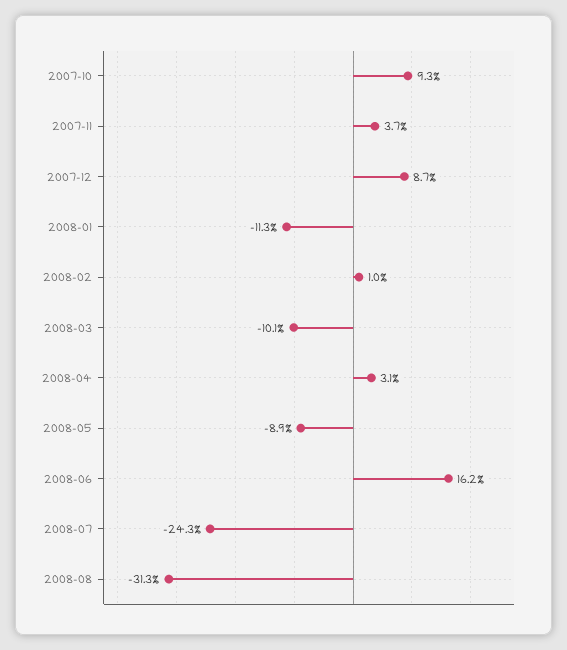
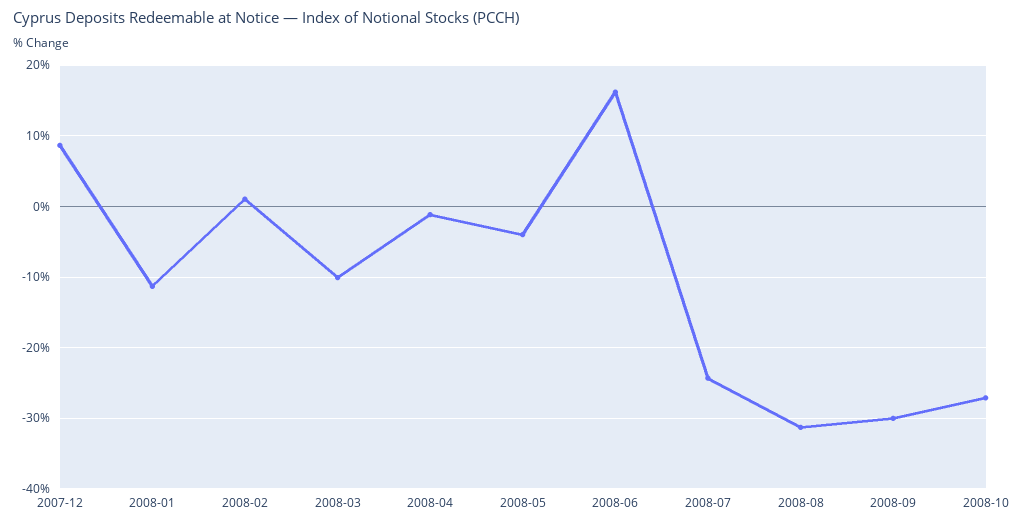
2007-10: 9.3 -> none
2007-11: 3.7 -> none
2008-04: 3.1 -> -1
2008-05: -8.9 -> -4
2008-09: none -> -30
2008-10: none -> -27

